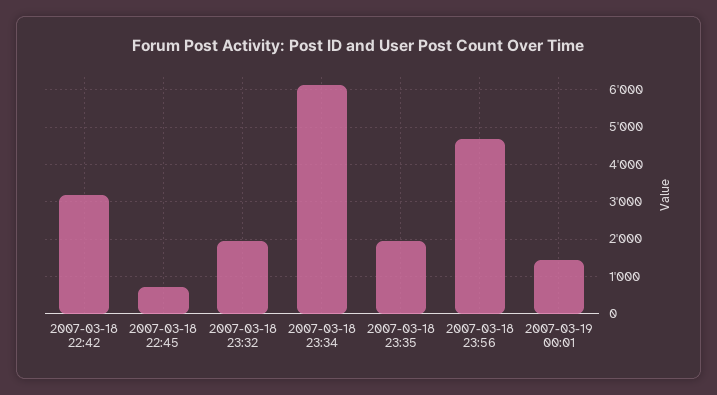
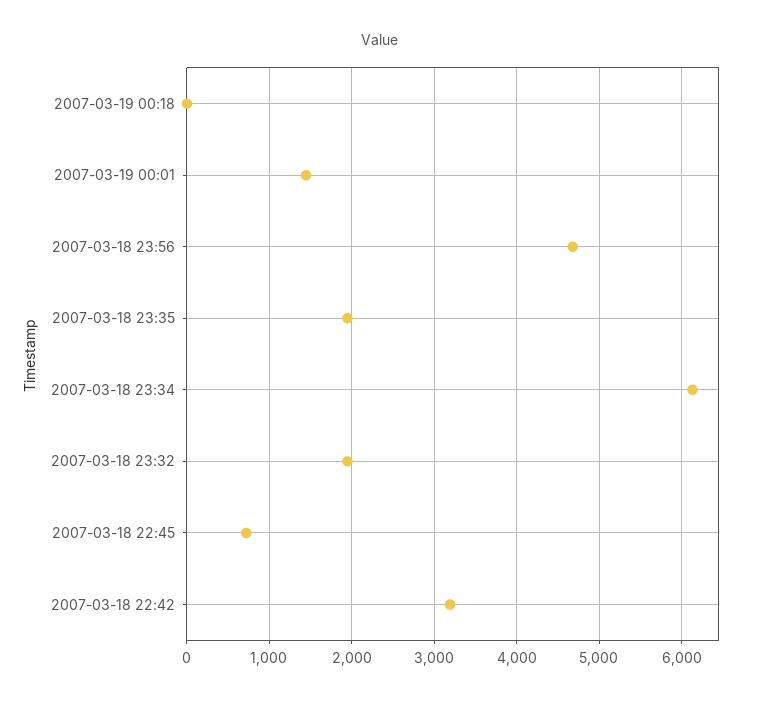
2007-03-19 00:18: none -> 0

